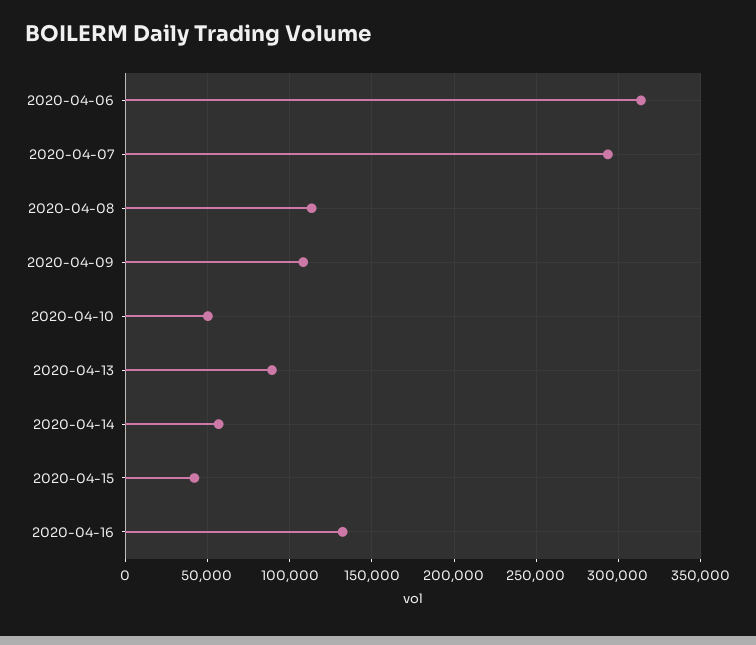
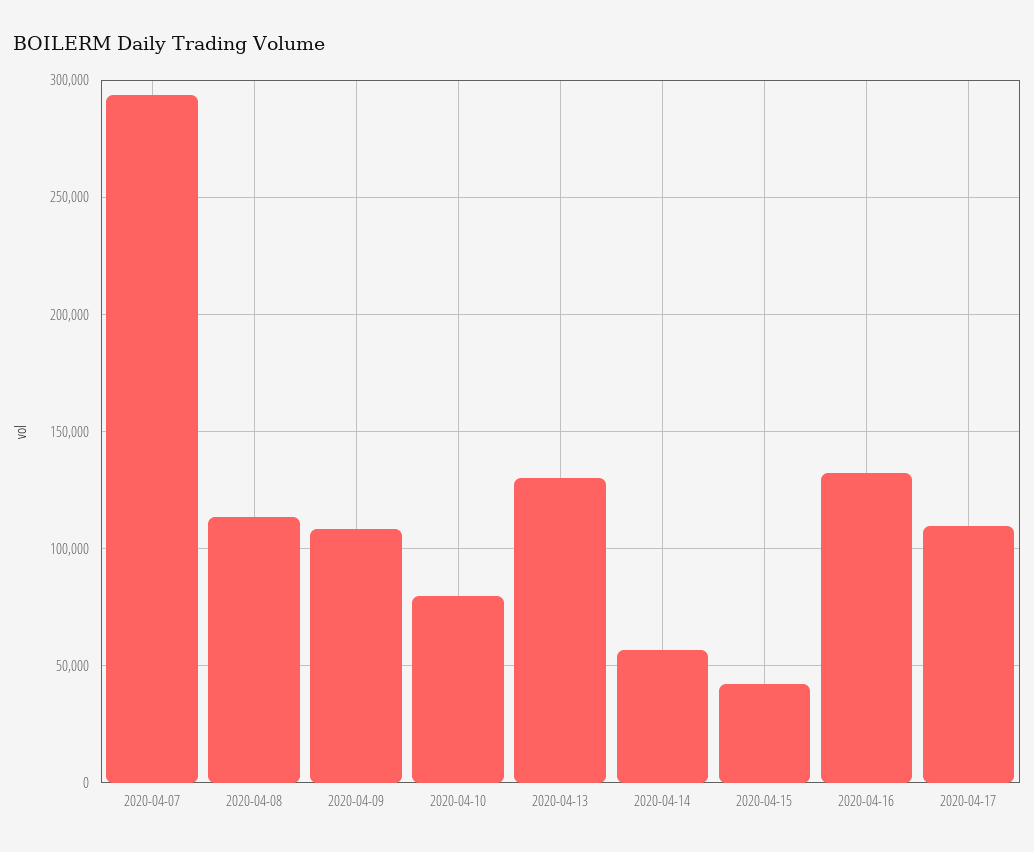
2020-04-06: 315000 -> none
2020-04-10: 50000 -> 80000
2020-04-13: 90000 -> 130000
2020-04-17: none -> 110000

